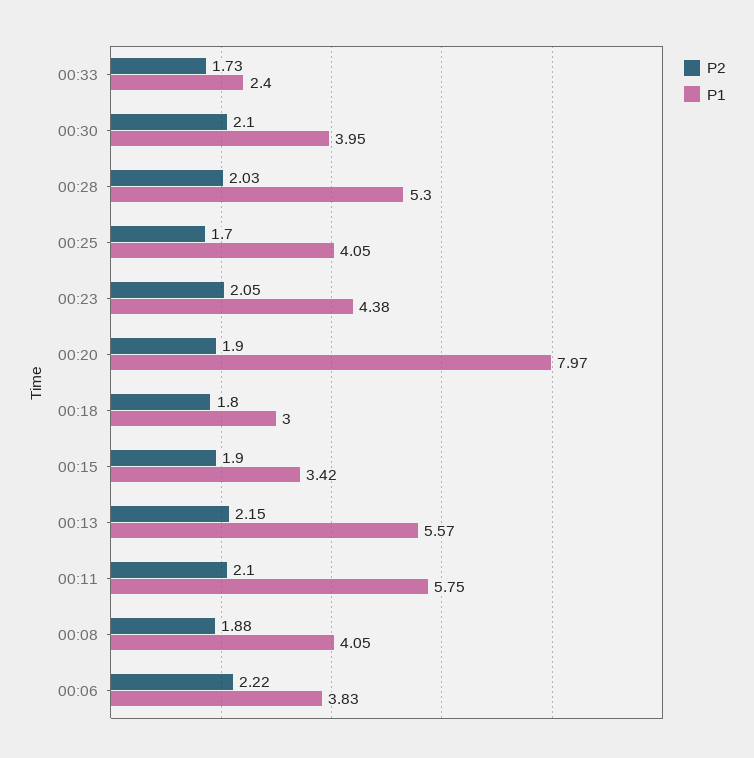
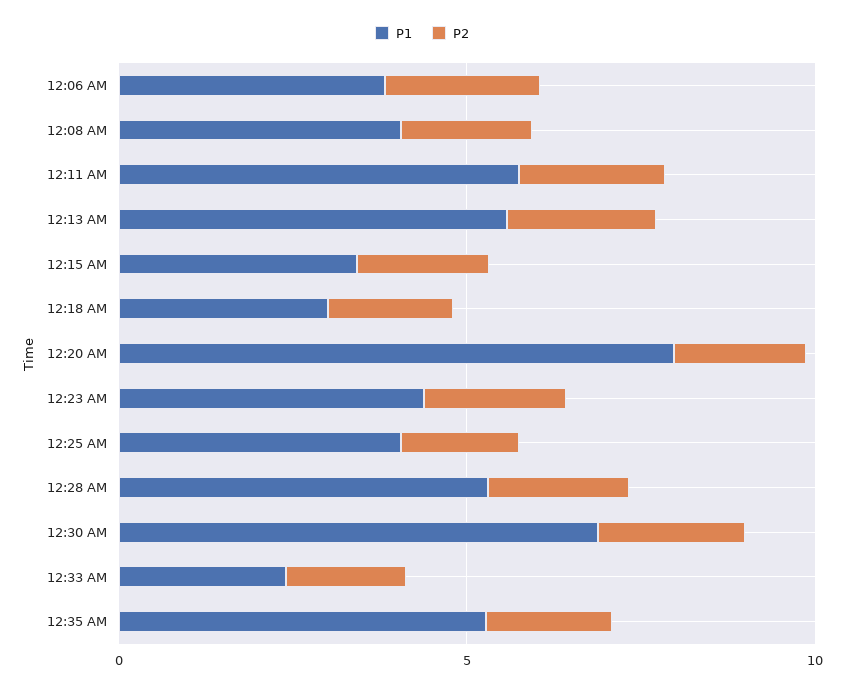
P1, 00:30: 3.95 -> 7
P1, 12:35 AM: none -> 5
P2, 12:35 AM: none -> 2

